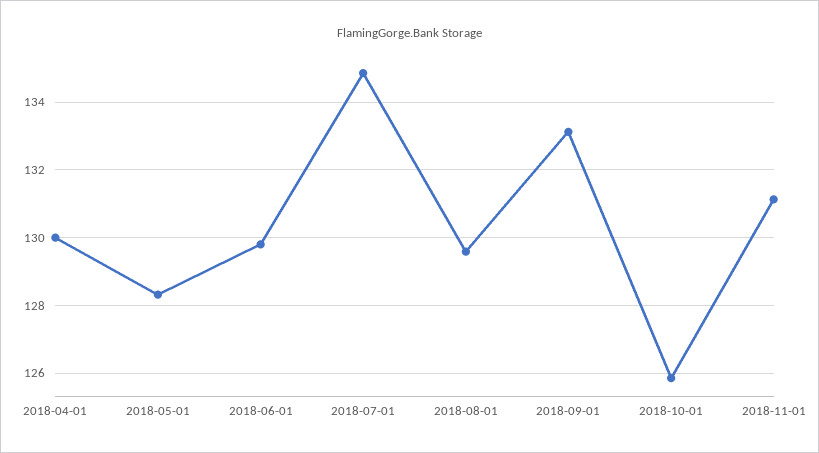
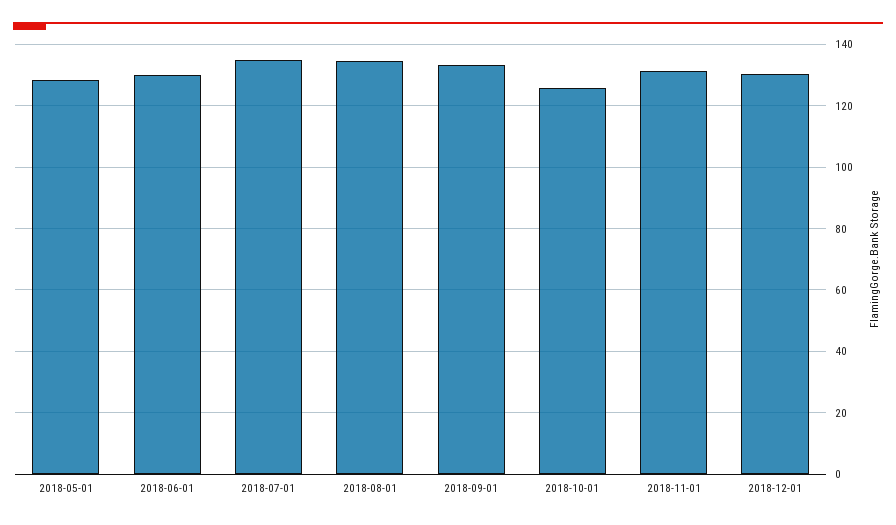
2018-04-01: 130 -> none
2018-08-01: 129.6 -> 134
2018-12-01: none -> 130

